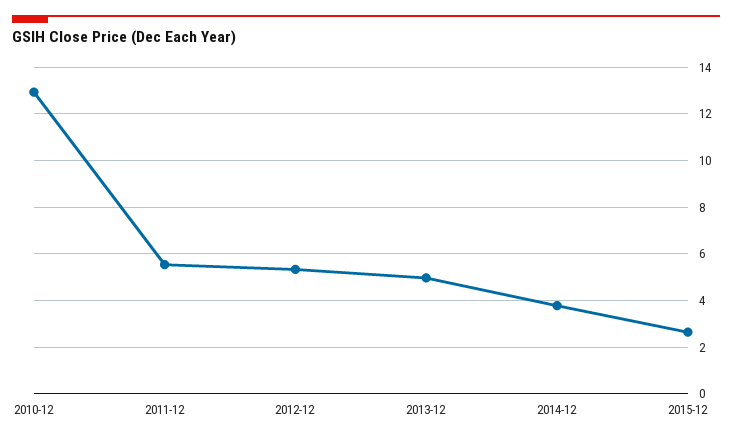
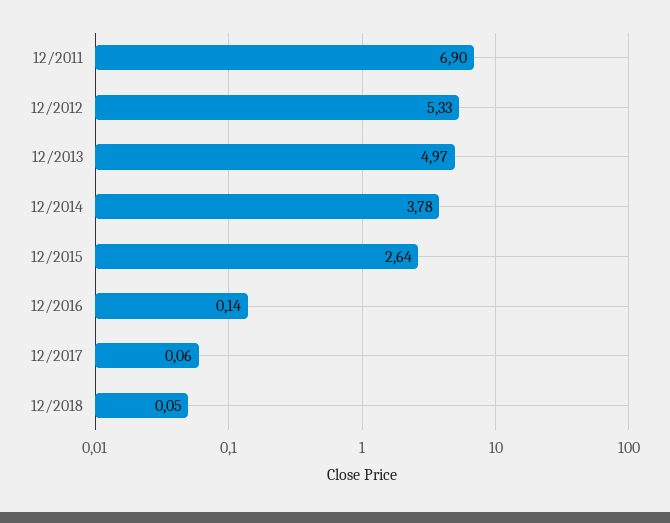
2010-12: 13 -> none
2011-12: 5.5 -> 6.9
12/2016: none -> 0.14
12/2017: none -> 0.06
12/2018: none -> 0.05

